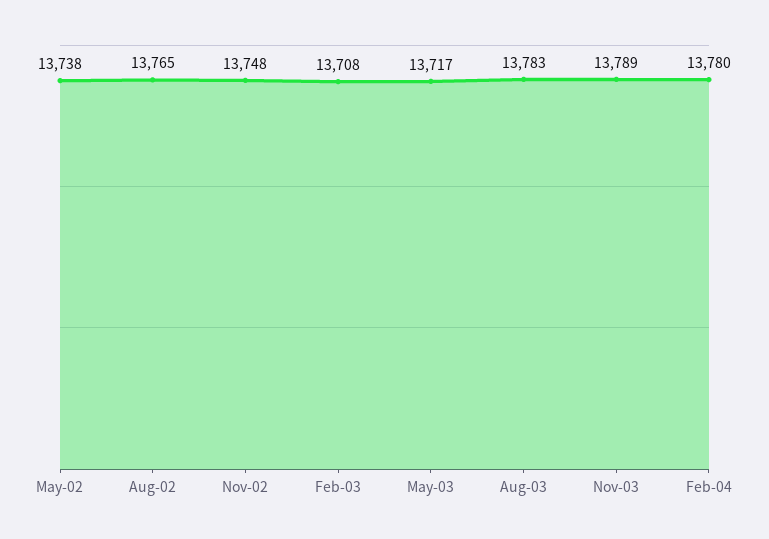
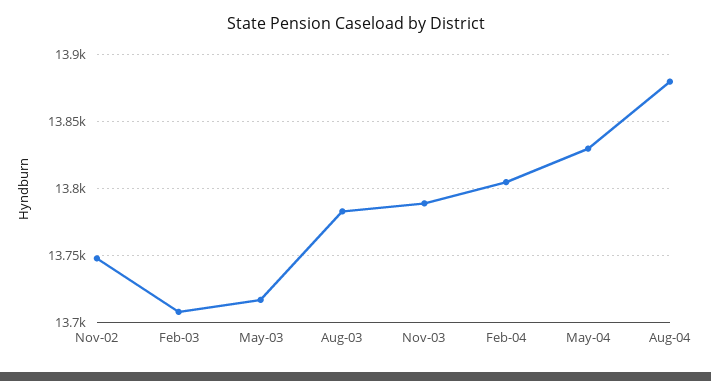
May-02: 13738 -> none
Aug-02: 13765 -> none
Feb-04: 13780 -> 13805
May-04: none -> 13830
Aug-04: none -> 13880

